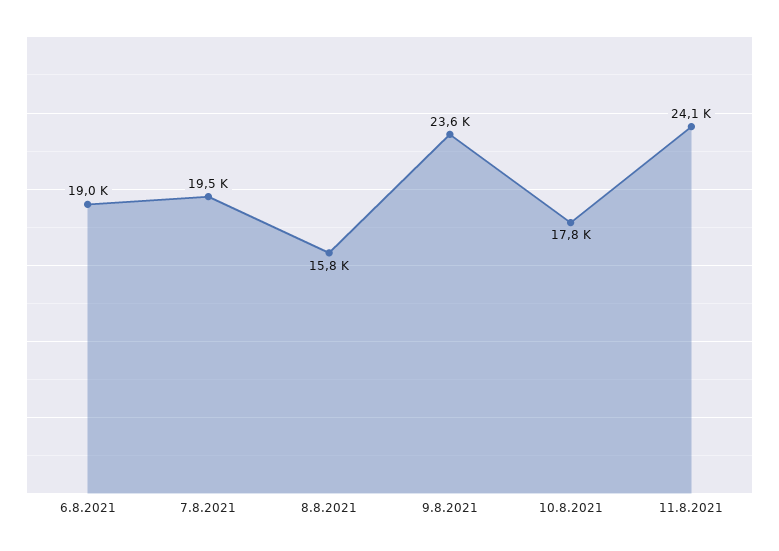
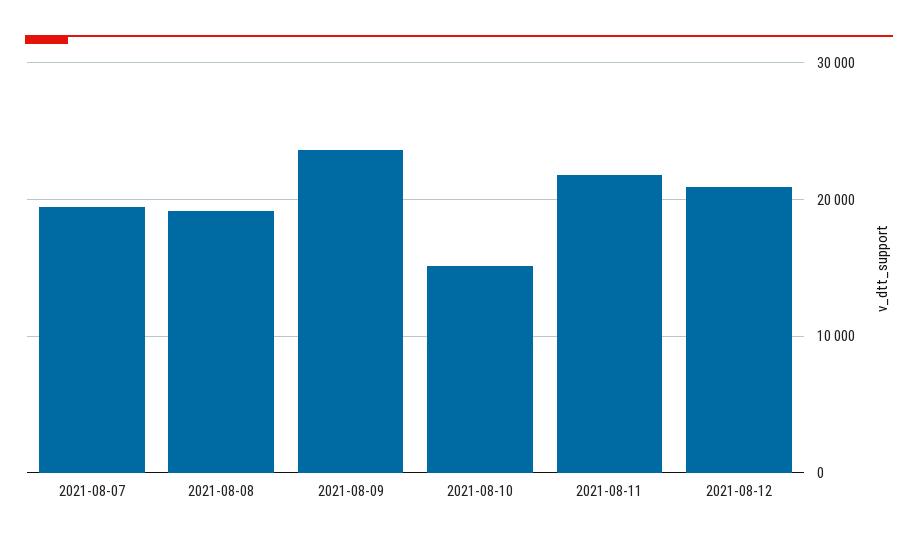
6.8.2021: 19000 -> none
8.8.2021: 15800 -> 19000
10.8.2021: 17800 -> 15000
11.8.2021: 24100 -> 22000
2021-08-12: none -> 21000

